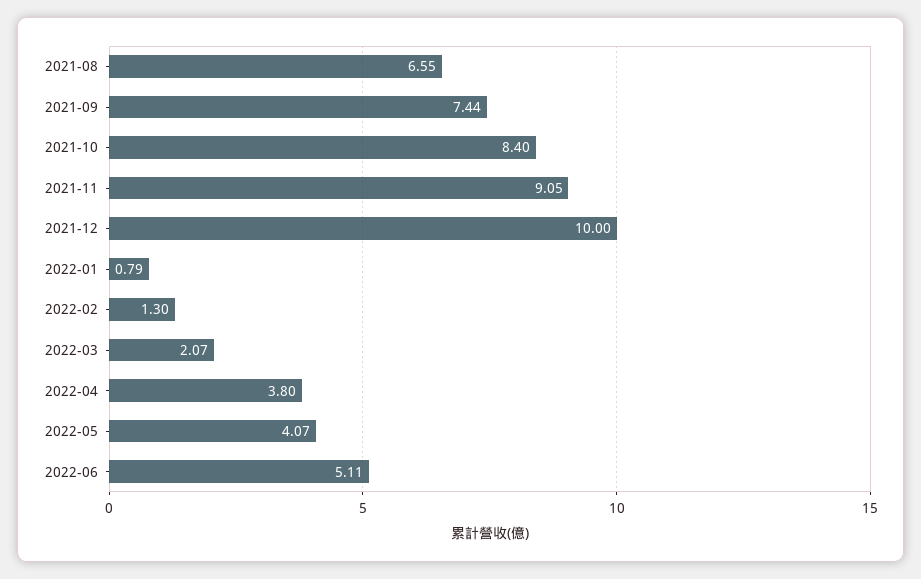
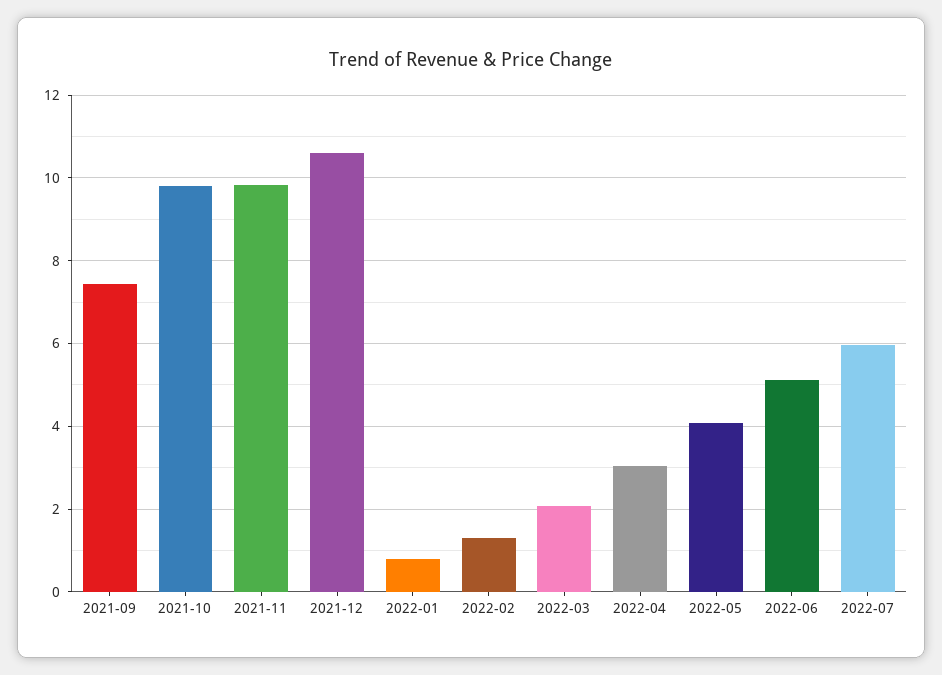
2021-08: 6.55 -> none
2021-10: 8.4 -> 9.8
2021-11: 9.05 -> 9.8
2021-12: 10 -> 10.6
2022-04: 3.8 -> 3
2022-07: none -> 6

